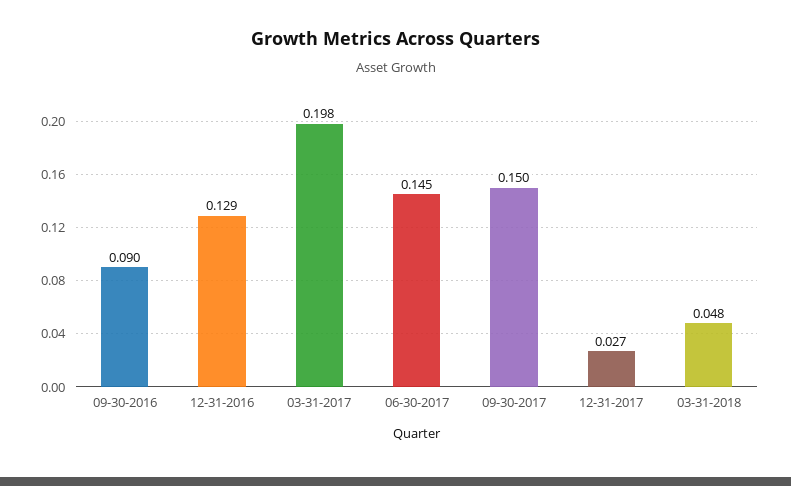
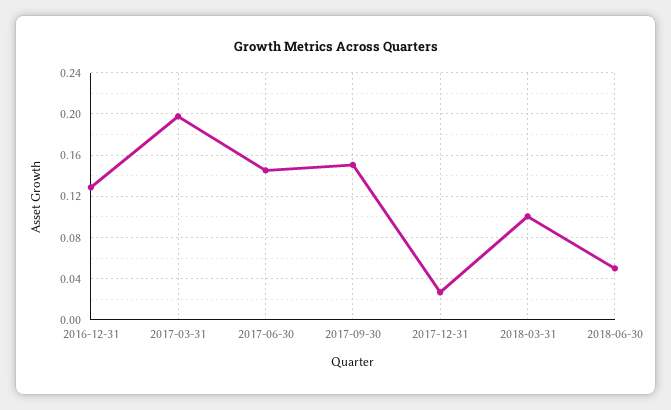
09-30-2016: 0.09 -> none
03-31-2018: 0.048 -> 0.1
2018-06-30: none -> 0.05

